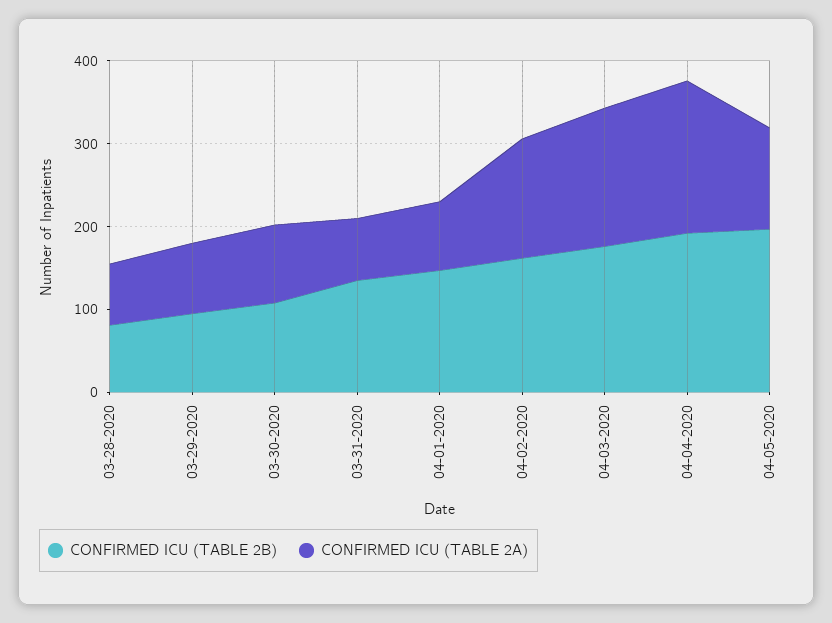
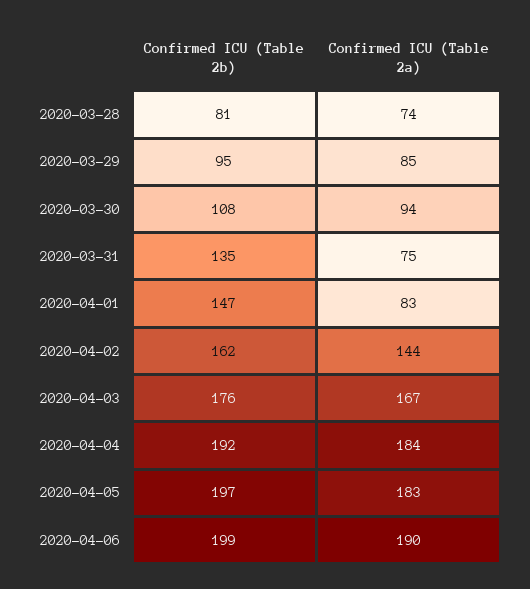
CONFIRMED ICU (TABLE 2A), 04-05-2020: 120 -> 183
CONFIRMED ICU (TABLE 2B), 2020-04-06: none -> 199
CONFIRMED ICU (TABLE 2A), 2020-04-06: none -> 190

